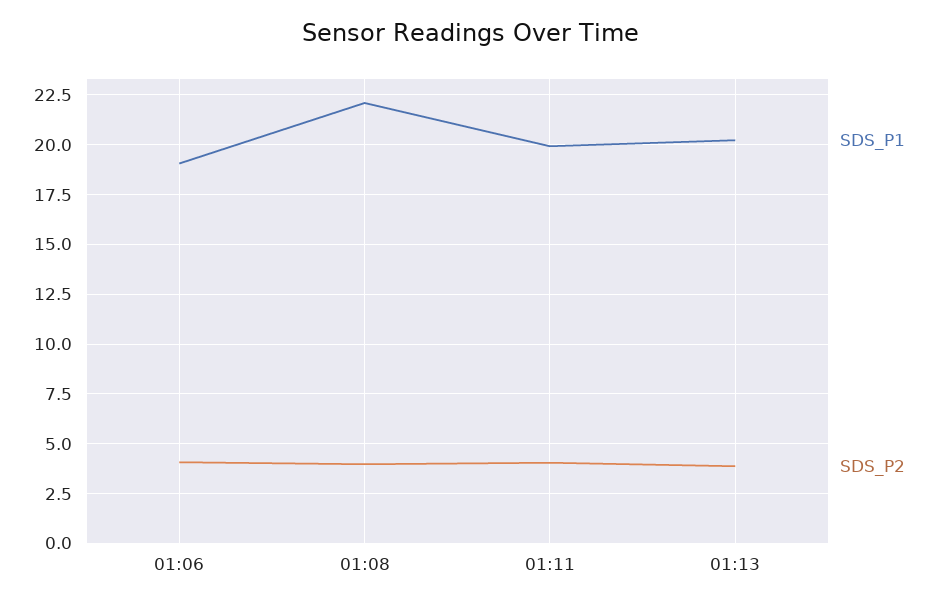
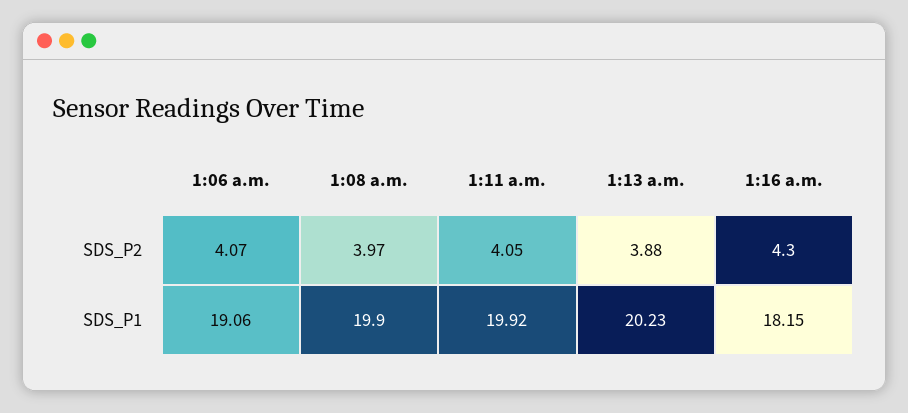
SDS_P1, 01:08: 22 -> 19.9
SDS_P2, 1:16 a.m.: none -> 4.3
SDS_P1, 1:16 a.m.: none -> 18.15

